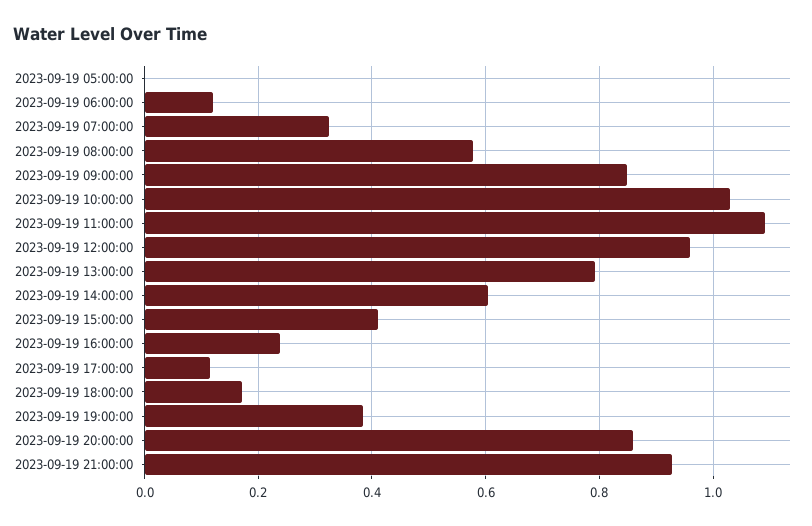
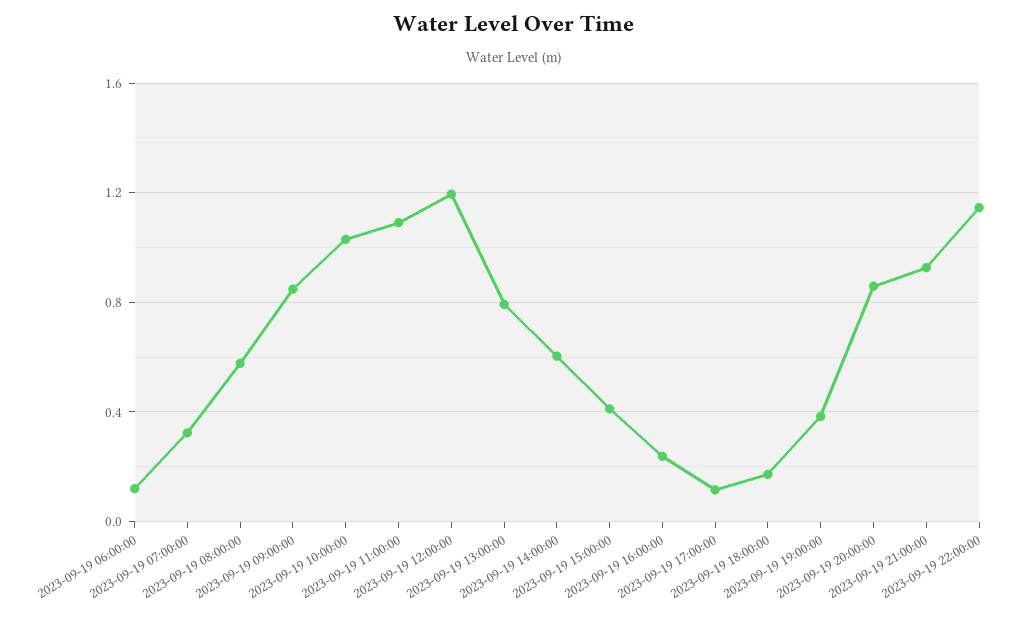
2023-09-19 05:00:00: 0 -> none
2023-09-19 12:00:00: 0.96 -> 1.2
2023-09-19 22:00:00: none -> 1.15

